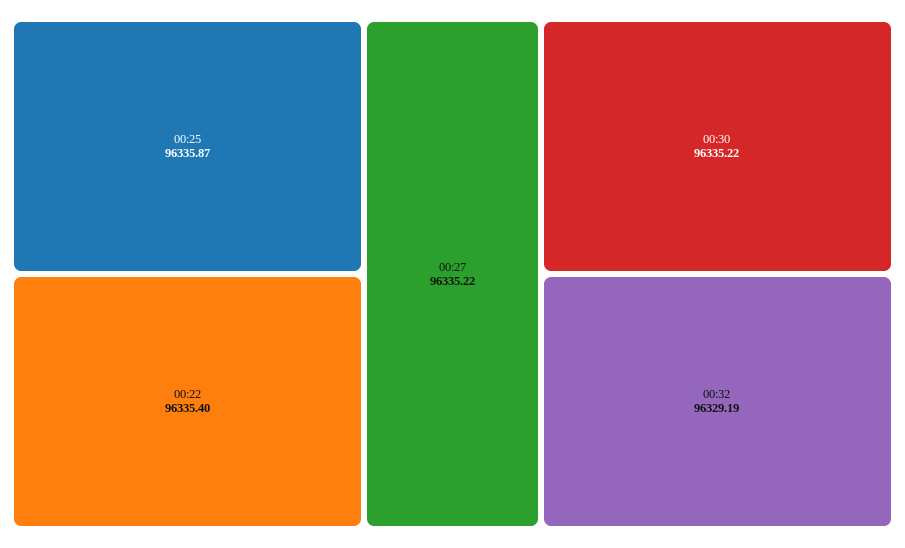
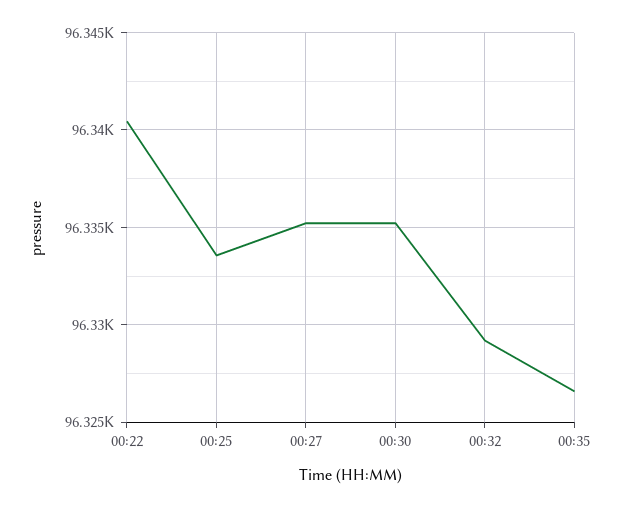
00:25: 96335.87 -> 96333.5
00:22: 96335.4 -> 96340.5
00:35: none -> 96326.5

